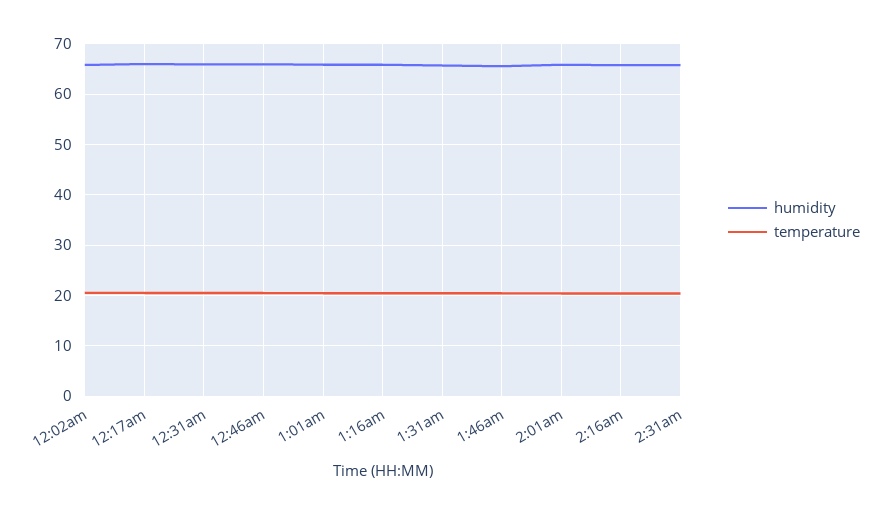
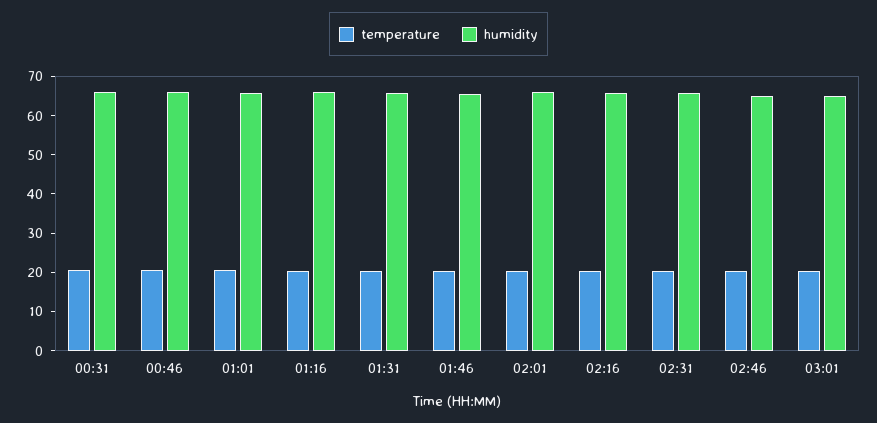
humidity, 12:02am: 66 -> none
temperature, 12:02am: 20 -> none
humidity, 12:17am: 66 -> none
temperature, 12:17am: 20 -> none
temperature, 02:46: none -> 20
humidity, 02:46: none -> 65
temperature, 03:01: none -> 20
humidity, 03:01: none -> 65

